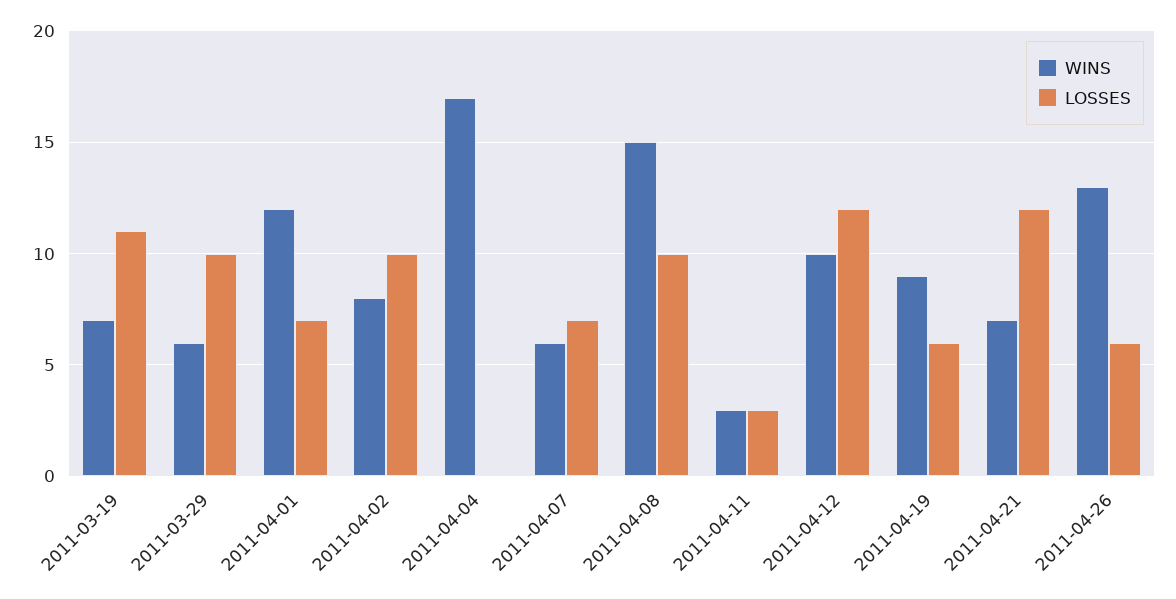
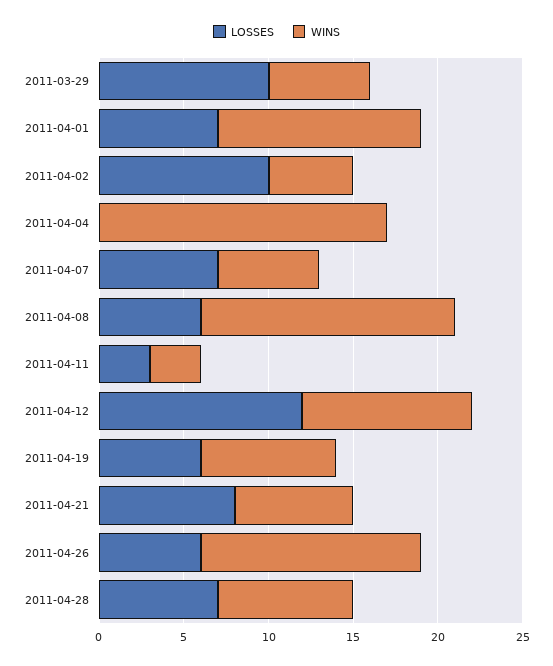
WINS, 2011-03-19: 7 -> none
LOSSES, 2011-03-19: 11 -> none
WINS, 2011-04-02: 8 -> 5
LOSSES, 2011-04-08: 10 -> 6
WINS, 2011-04-19: 9 -> 8
LOSSES, 2011-04-21: 12 -> 8
LOSSES, 2011-04-28: none -> 7
WINS, 2011-04-28: none -> 8

